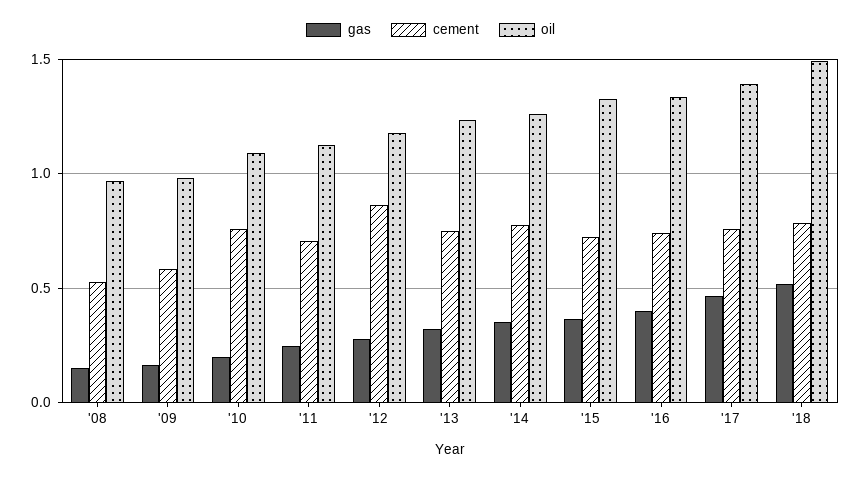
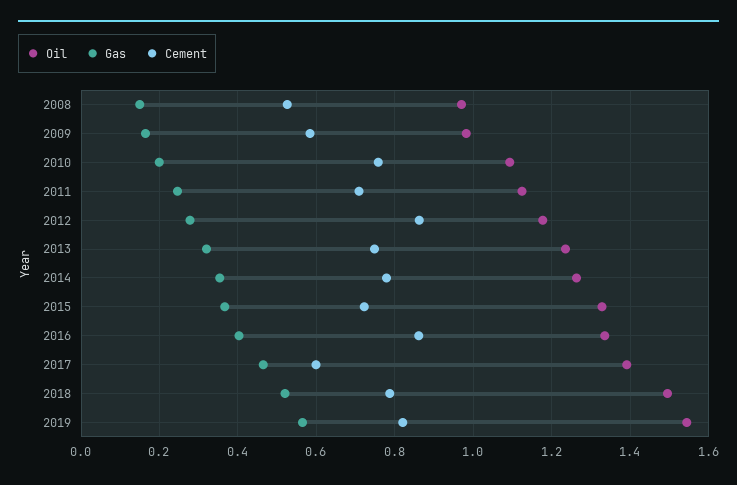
cement, '16: 0.75 -> 0.86
cement, '17: 0.75 -> 0.6
oil, 2019: none -> 1.54
gas, 2019: none -> 0.56
cement, 2019: none -> 0.82

